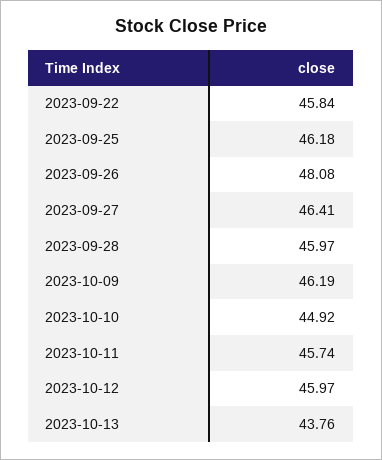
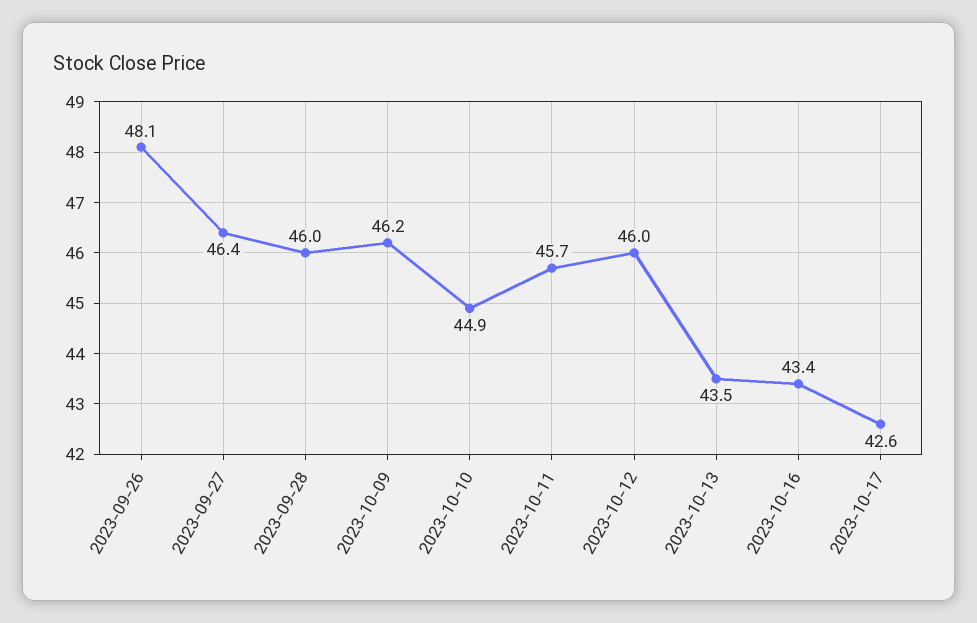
2023-09-22: 45.84 -> none
2023-09-25: 46.18 -> none
2023-10-13: 43.76 -> 43.5
2023-10-16: none -> 43.4
2023-10-17: none -> 42.6

